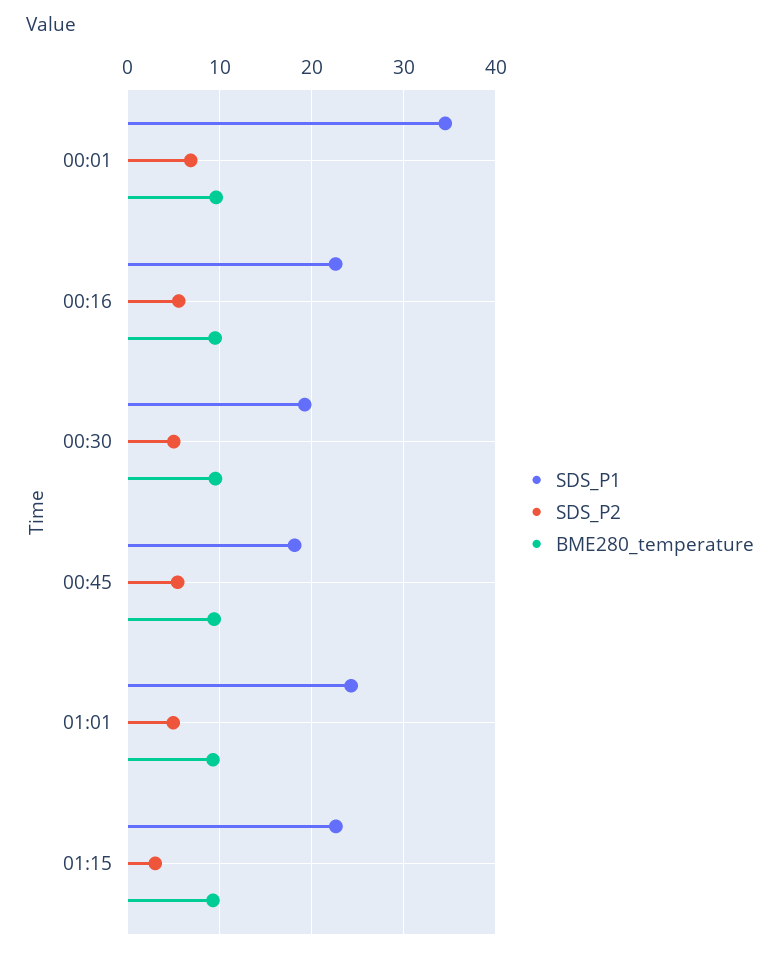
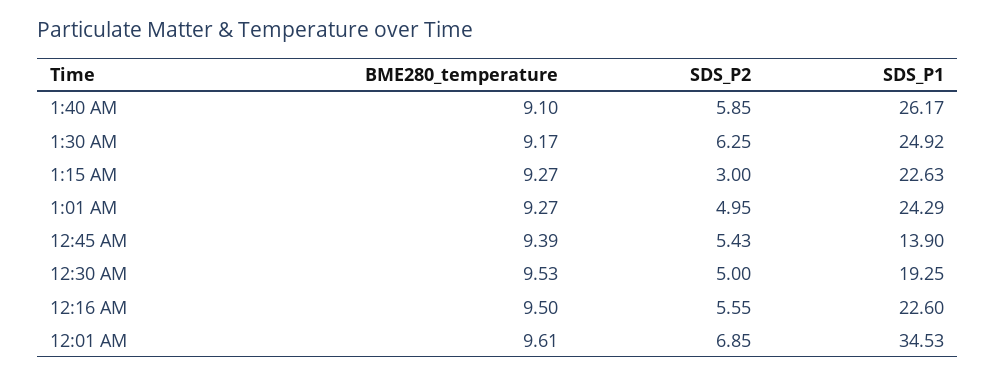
SDS_P1, 00:45: 18 -> 13.9
BME280_temperature, 1:40 AM: none -> 9.1
SDS_P2, 1:40 AM: none -> 5.85
SDS_P1, 1:40 AM: none -> 26.17
BME280_temperature, 1:30 AM: none -> 9.17
SDS_P2, 1:30 AM: none -> 6.25
SDS_P1, 1:30 AM: none -> 24.92

